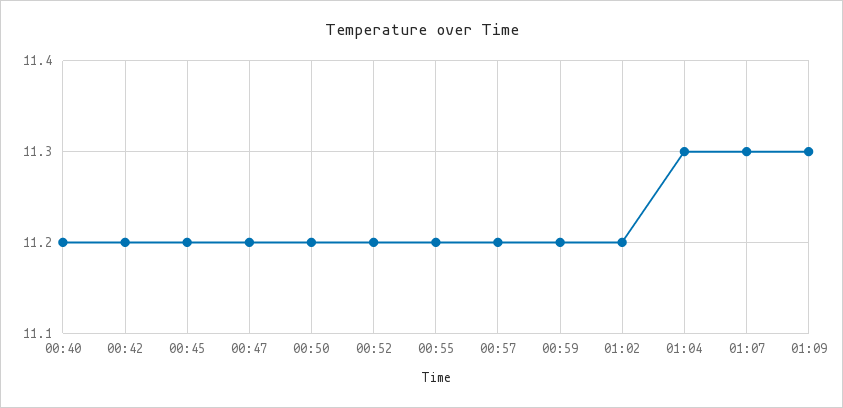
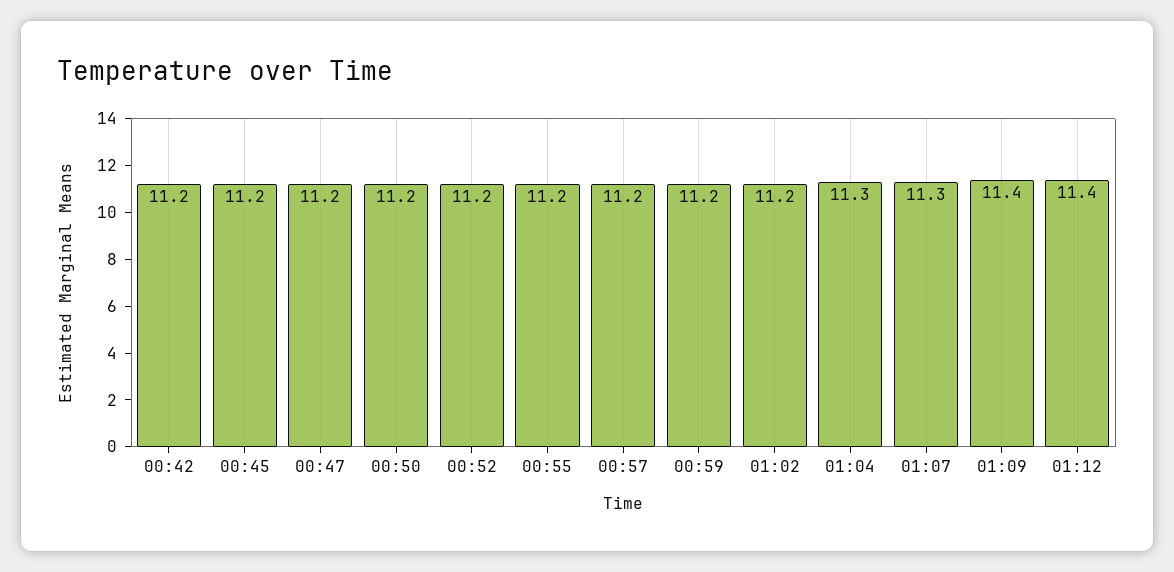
00:40: 11.2 -> none
01:09: 11.3 -> 11.4
01:12: none -> 11.4

